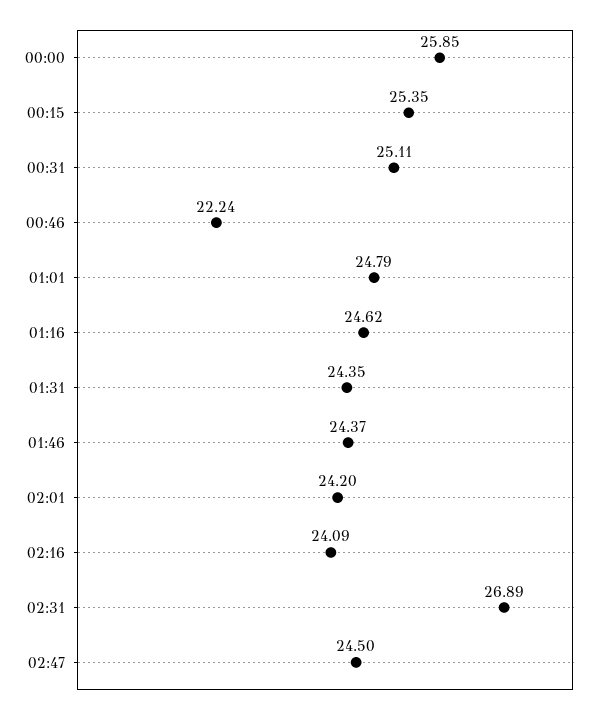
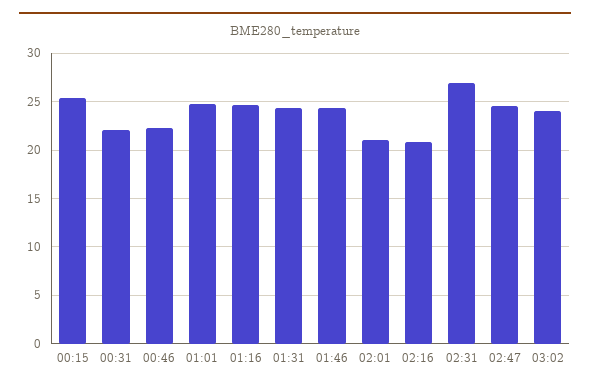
00:00: 25.85 -> none
00:31: 25.11 -> 22
02:01: 24.2 -> 21
02:16: 24.09 -> 21
03:02: none -> 24

